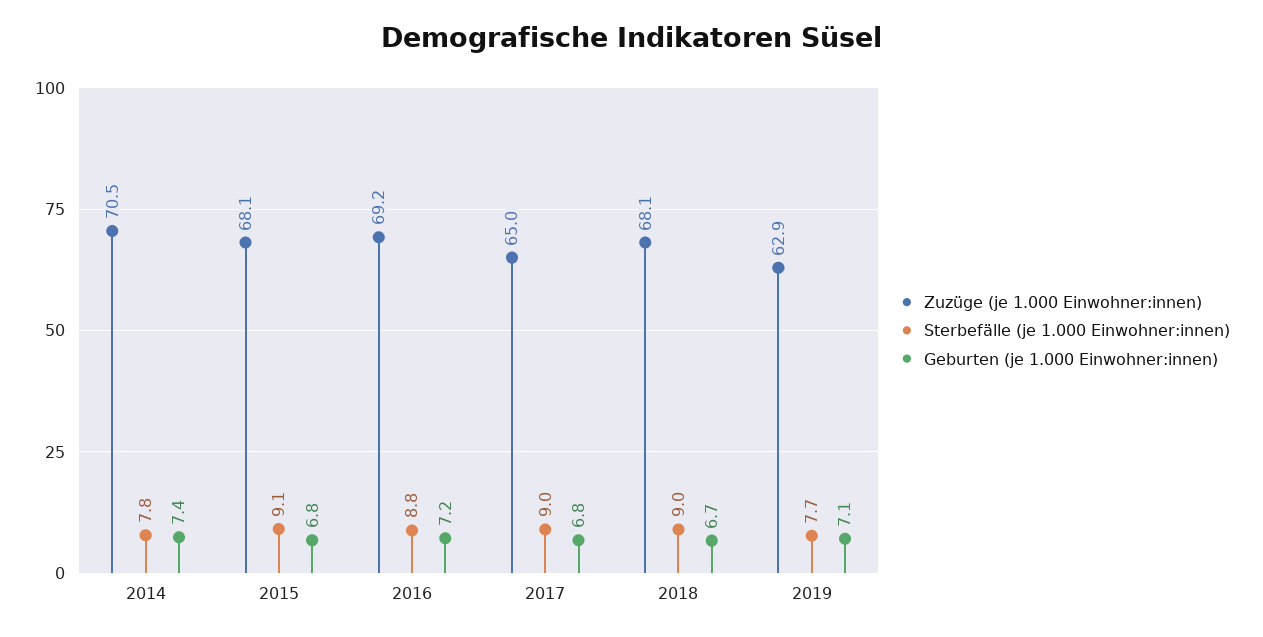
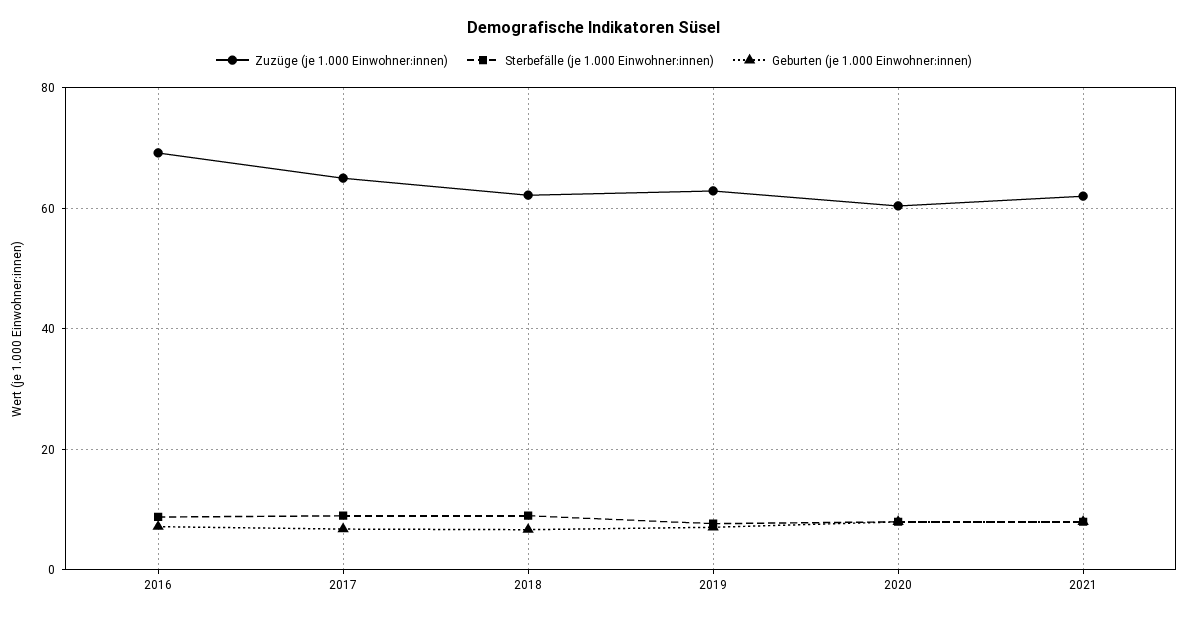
Zuzüge (je 1.000 Einwohner:innen), 2014: 70.5 -> none
Sterbefälle (je 1.000 Einwohner:innen), 2014: 7.8 -> none
Geburten (je 1.000 Einwohner:innen), 2014: 7.4 -> none
Zuzüge (je 1.000 Einwohner:innen), 2015: 68.1 -> none
Sterbefälle (je 1.000 Einwohner:innen), 2015: 9.1 -> none
Geburten (je 1.000 Einwohner:innen), 2015: 6.8 -> none
Zuzüge (je 1.000 Einwohner:innen), 2018: 68.1 -> 62
Zuzüge (je 1.000 Einwohner:innen), 2020: none -> 60
Sterbefälle (je 1.000 Einwohner:innen), 2020: none -> 8
Geburten (je 1.000 Einwohner:innen), 2020: none -> 8
Zuzüge (je 1.000 Einwohner:innen), 2021: none -> 62
Sterbefälle (je 1.000 Einwohner:innen), 2021: none -> 8
Geburten (je 1.000 Einwohner:innen), 2021: none -> 8

